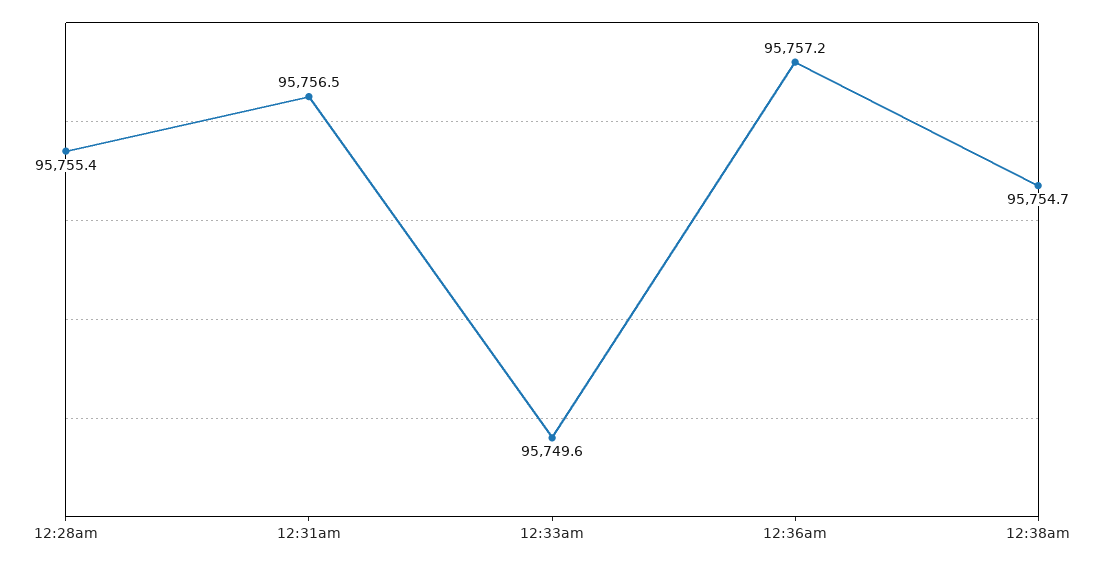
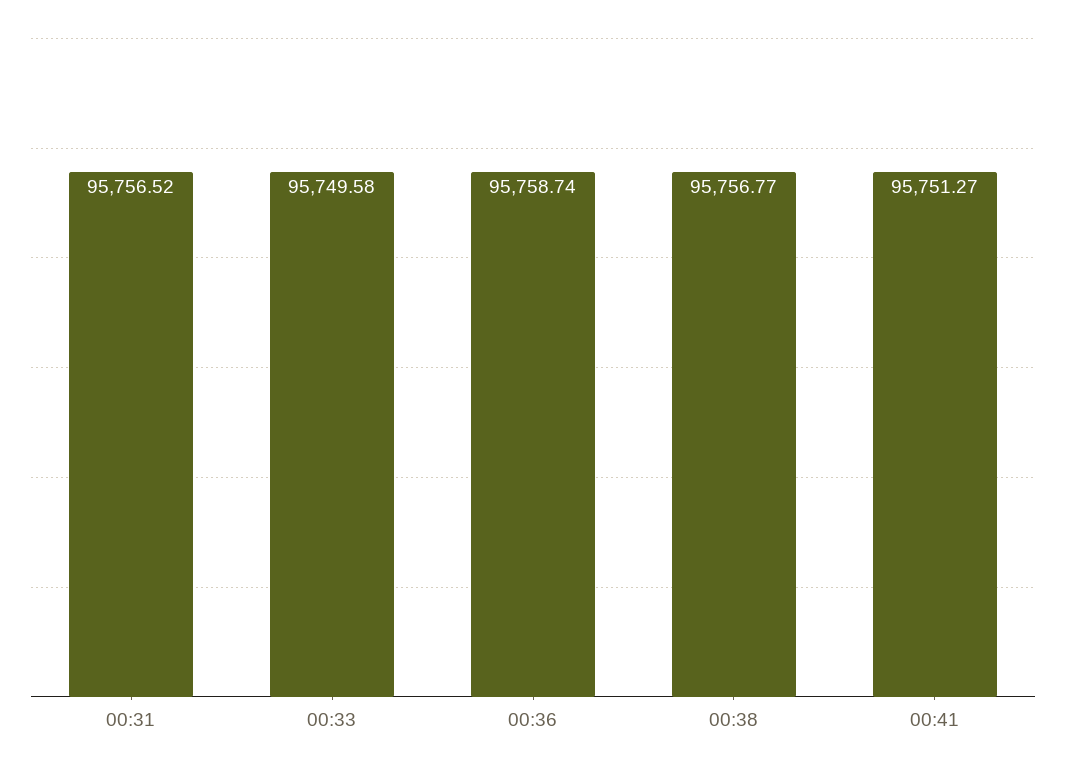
12:28am: 95755.4 -> none
12:36am: 95757.2 -> 95758.74
12:38am: 95754.7 -> 95756.77
00:41: none -> 95751.27

